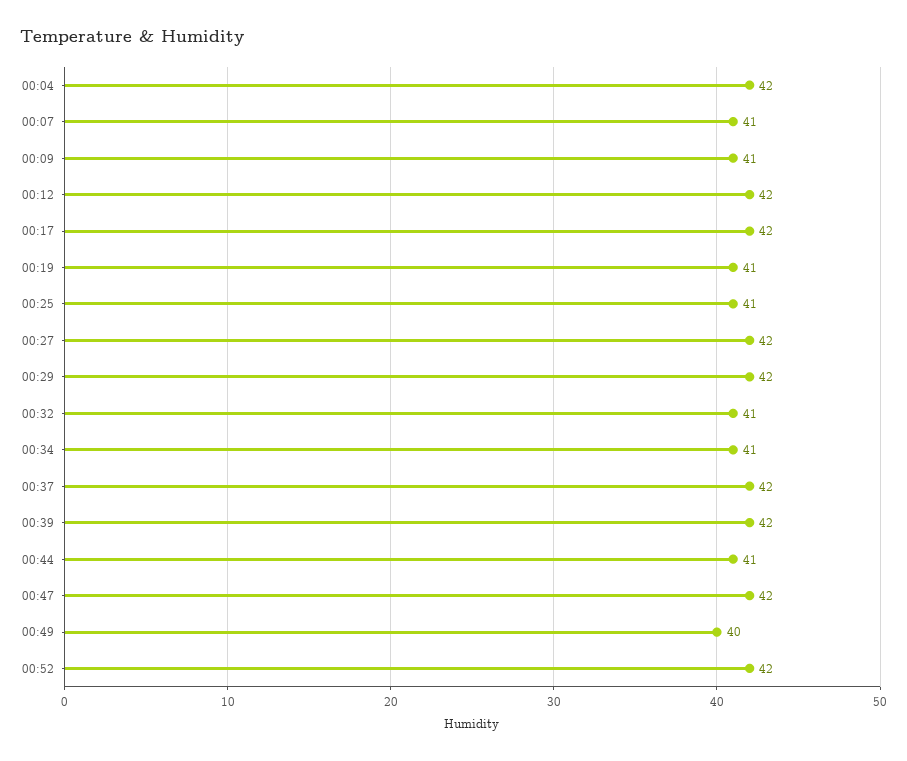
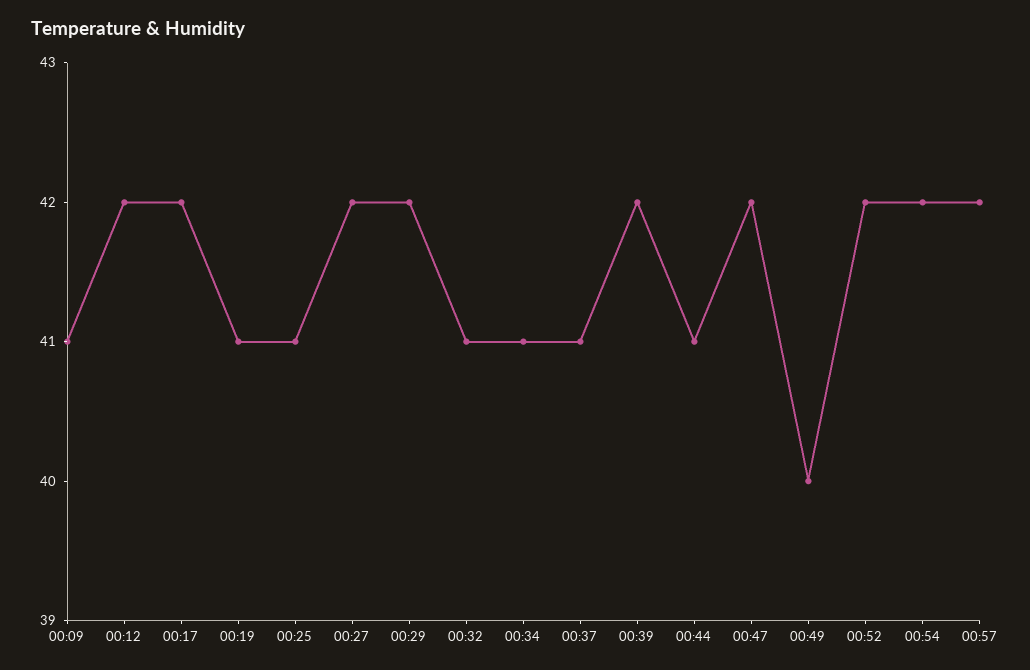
00:04: 42 -> none
00:07: 41 -> none
00:37: 42 -> 41
00:54: none -> 42
00:57: none -> 42

